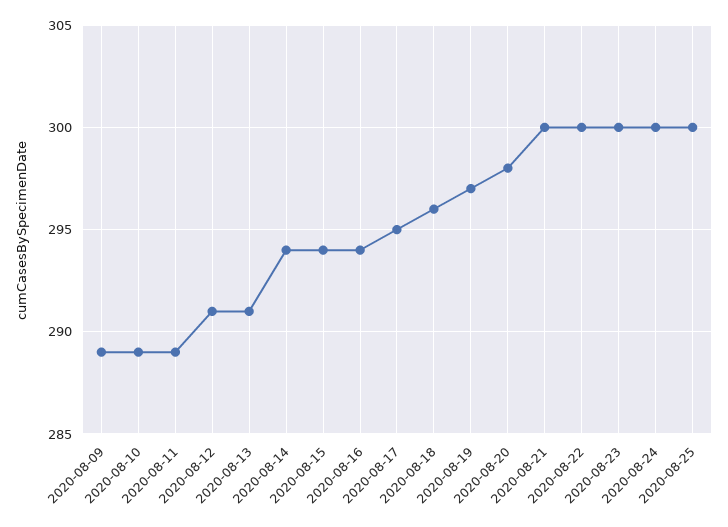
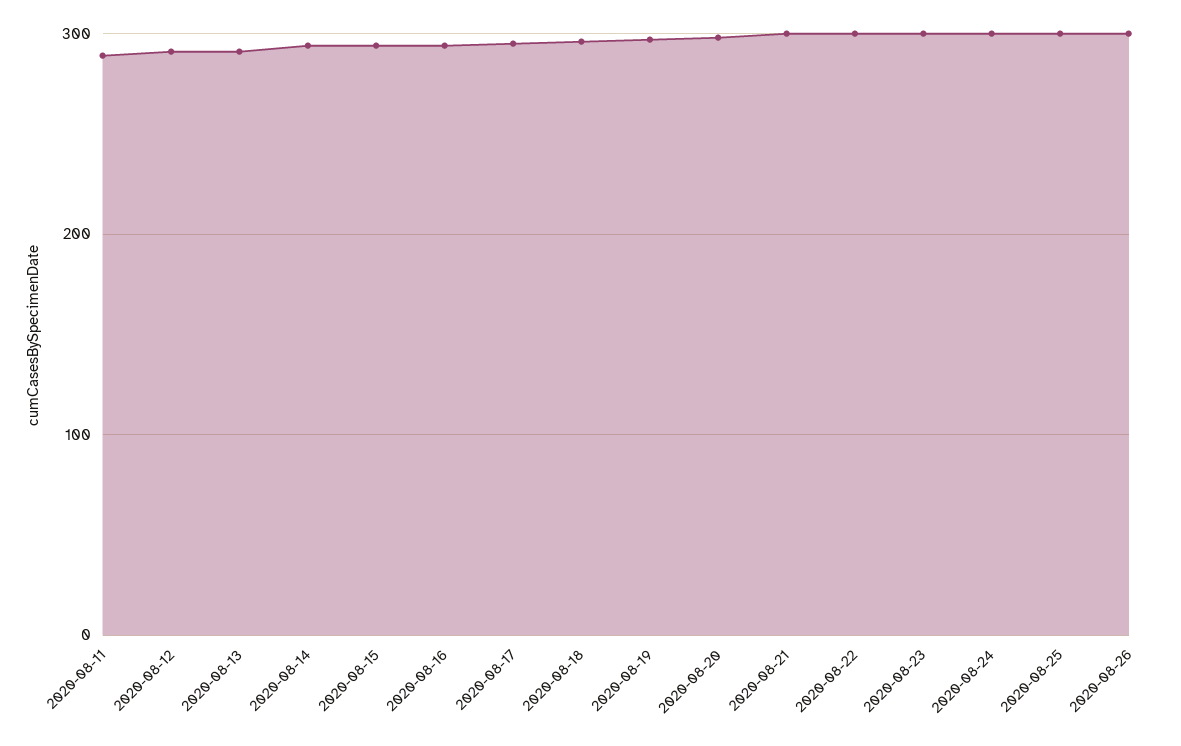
2020-08-09: 289 -> none
2020-08-10: 289 -> none
2020-08-26: none -> 300

